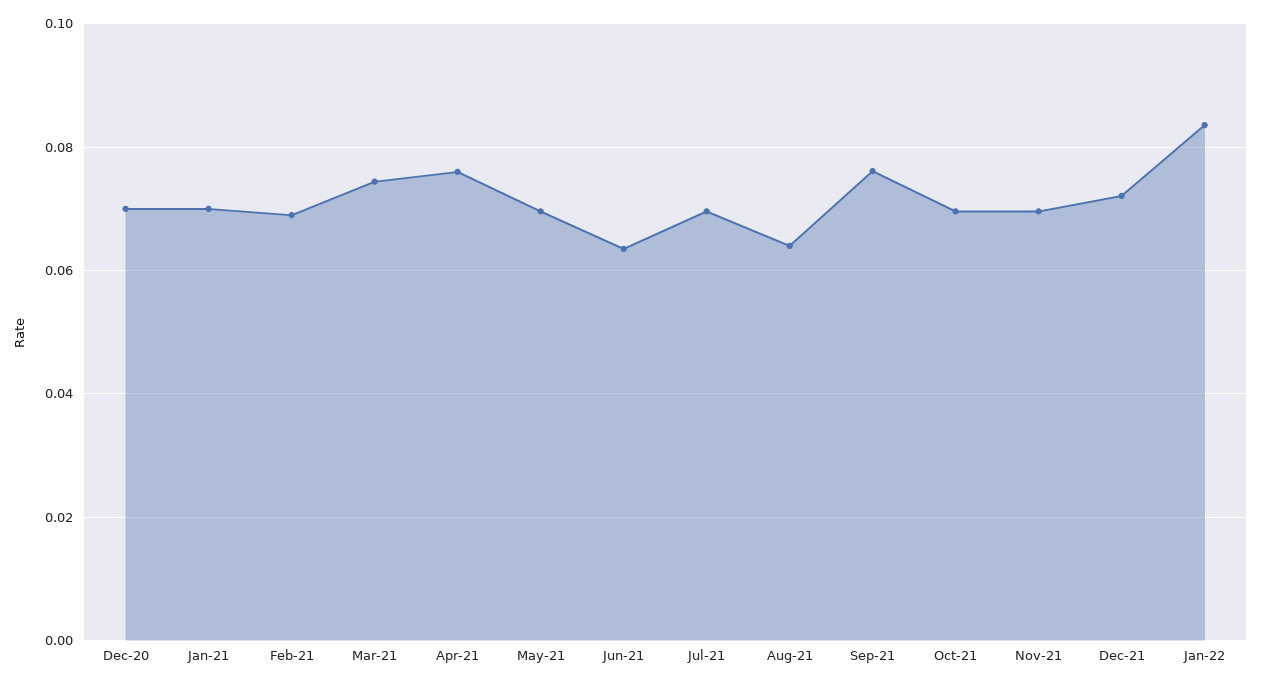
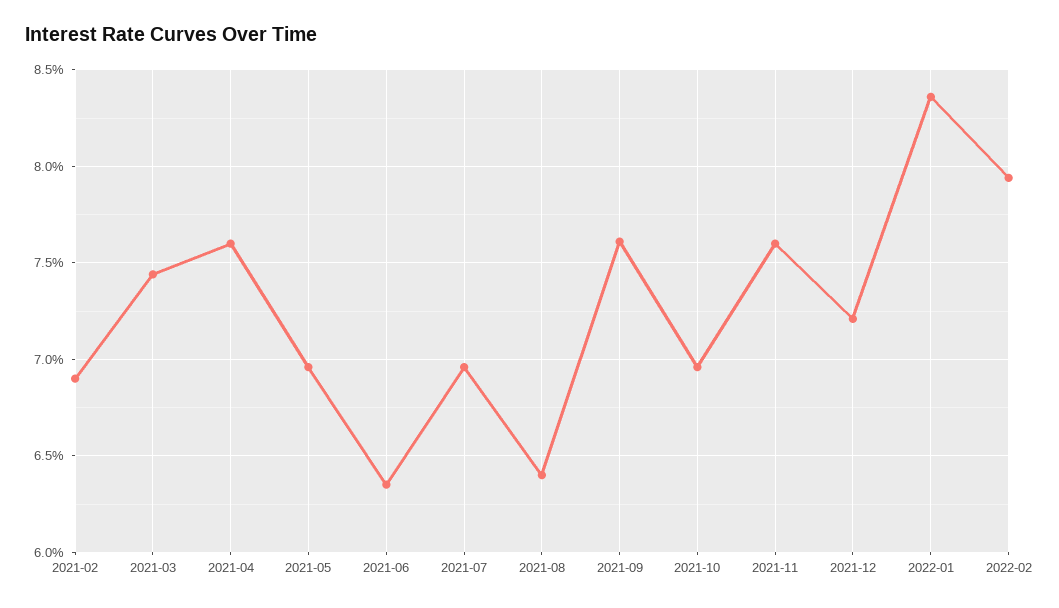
Dec-20: 0.07 -> none
Jan-21: 0.07 -> none
Nov-21: 0.07 -> 0.076
2022-02: none -> 0.0795

